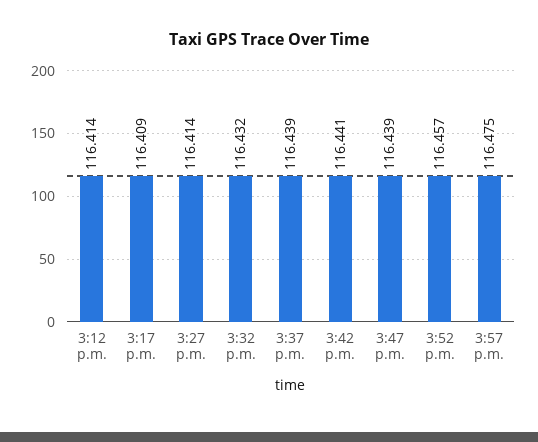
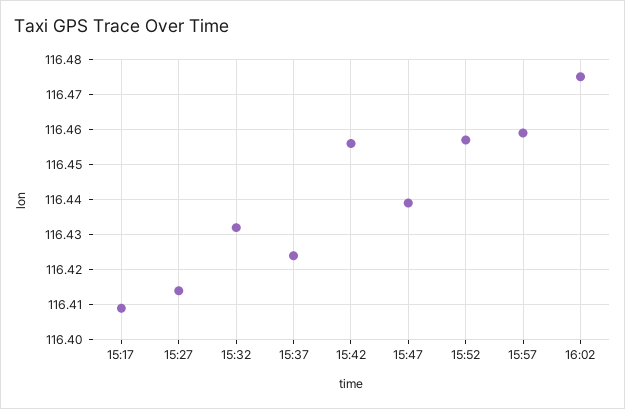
3:12 p.m.: 116.414 -> none
3:37 p.m.: 116.439 -> 116.425
3:42 p.m.: 116.441 -> 116.455
3:57 p.m.: 116.475 -> 116.46
16:02: none -> 116.475

